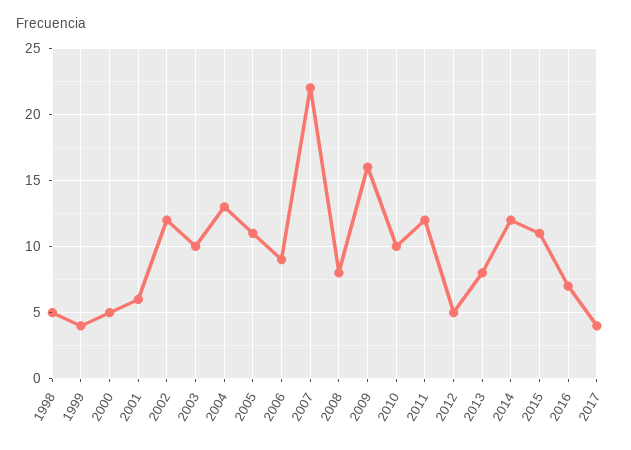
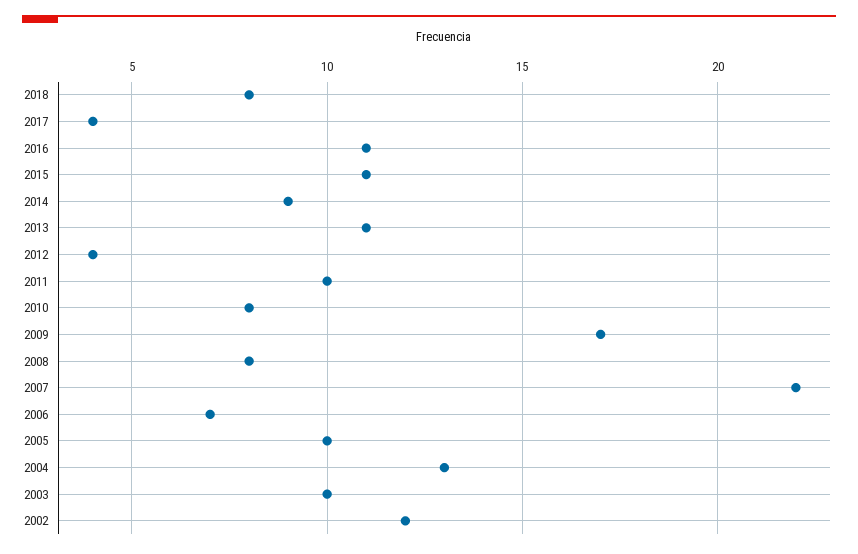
1998: 5 -> none
1999: 4 -> none
2000: 5 -> none
2001: 6 -> none
2005: 11 -> 10
2006: 9 -> 7
2009: 16 -> 17
2010: 10 -> 8
2011: 12 -> 10
2012: 5 -> 4
2013: 8 -> 11
2014: 12 -> 9
2016: 7 -> 11
2018: none -> 8

